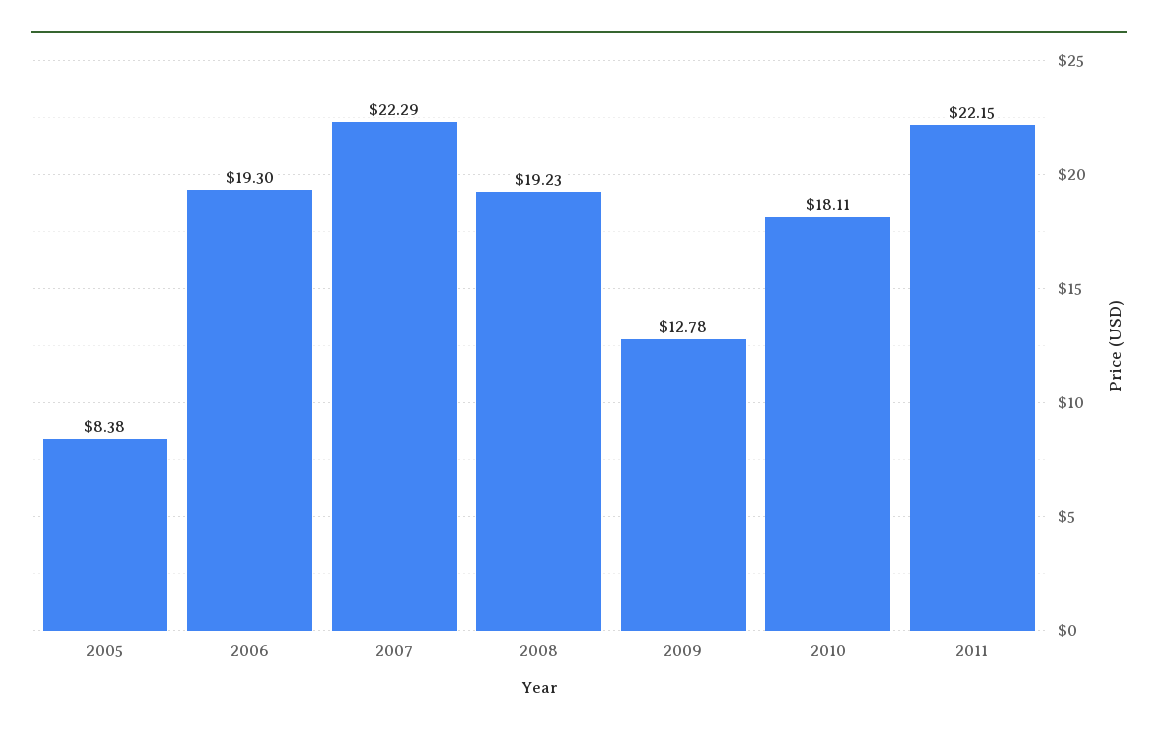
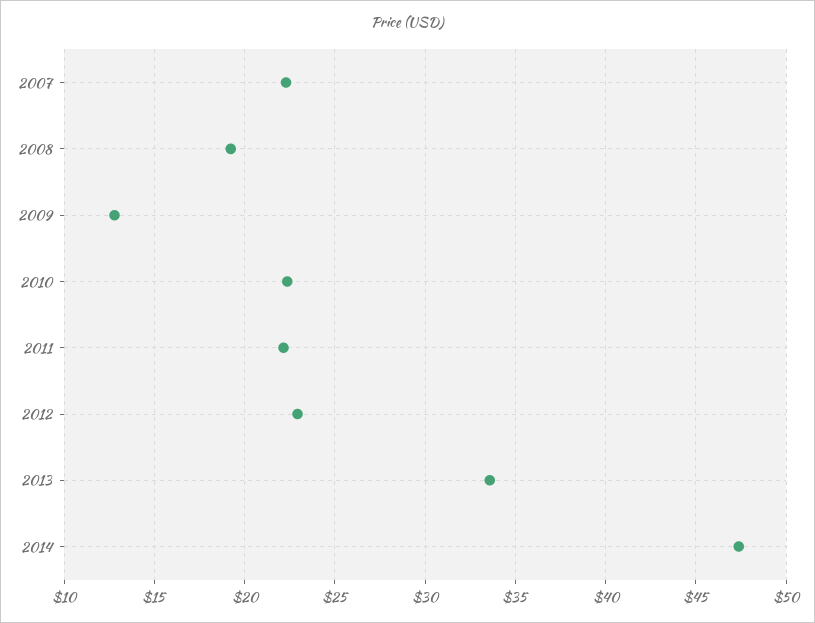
2005: 8.38 -> none
2006: 19.3 -> none
2010: 18.11 -> 22.5
2012: none -> 23
2013: none -> 33.5
2014: none -> 47.5

